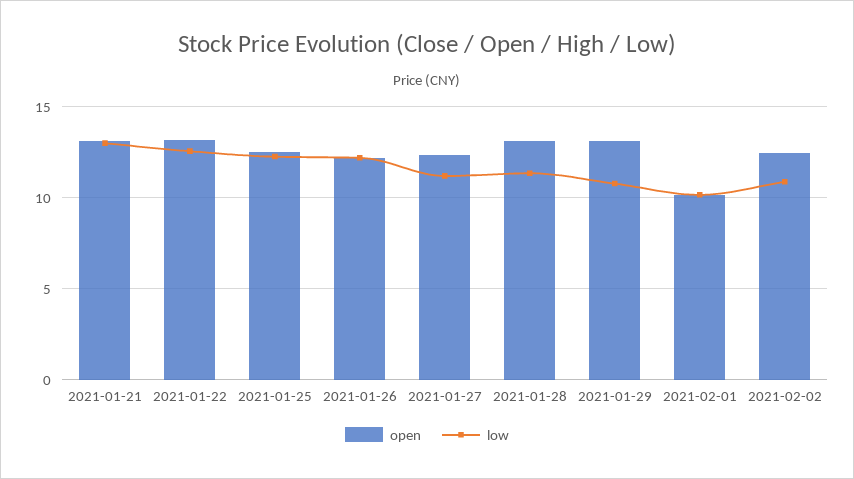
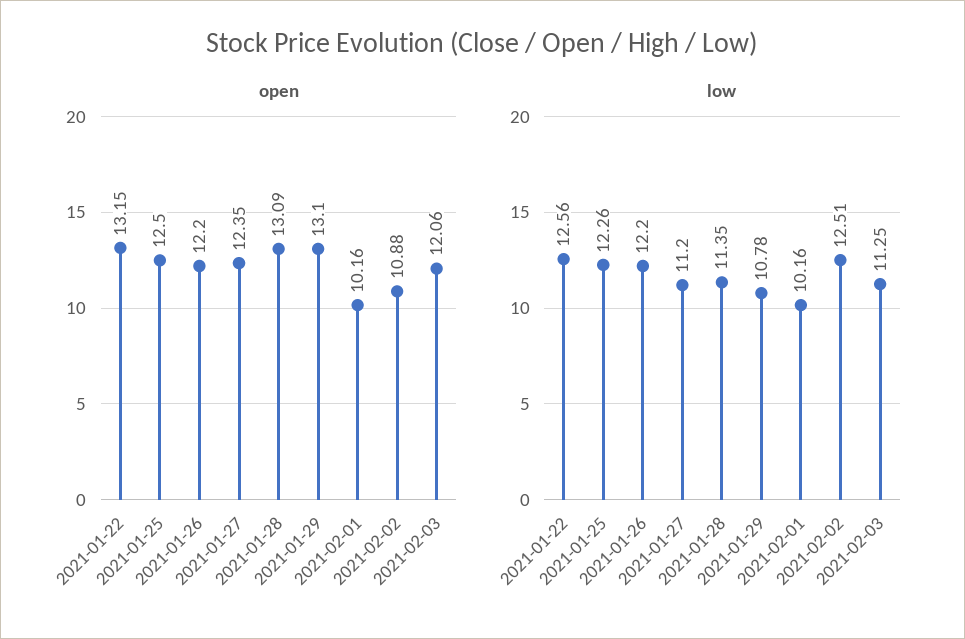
open, 2021-01-21: 13 -> none
low, 2021-01-21: 13 -> none
open, 2021-02-02: 12.5 -> 10.88
low, 2021-02-02: 11 -> 12.51
open, 2021-02-03: none -> 12.06
low, 2021-02-03: none -> 11.25

